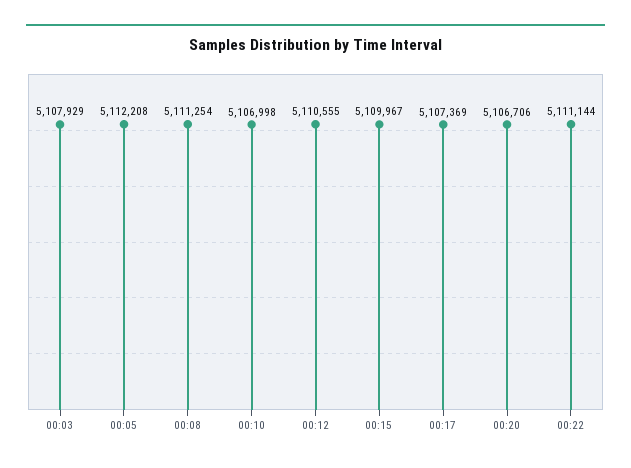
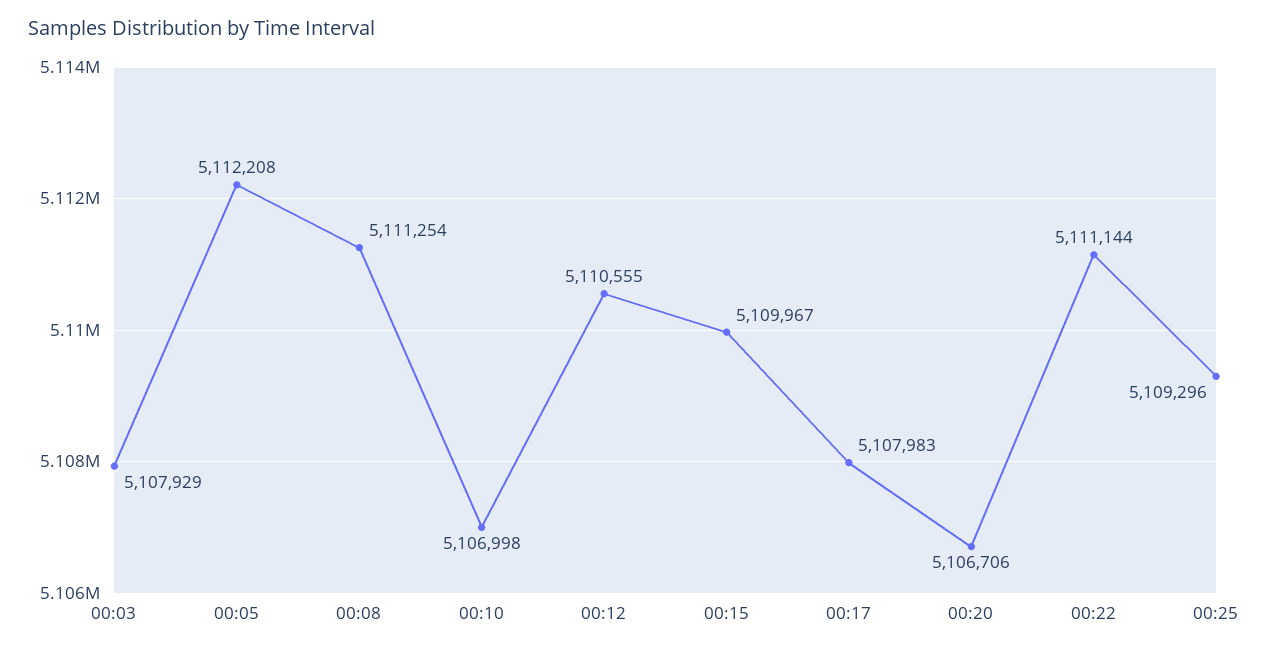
00:17: 5107369 -> 5107983
00:25: none -> 5109296

